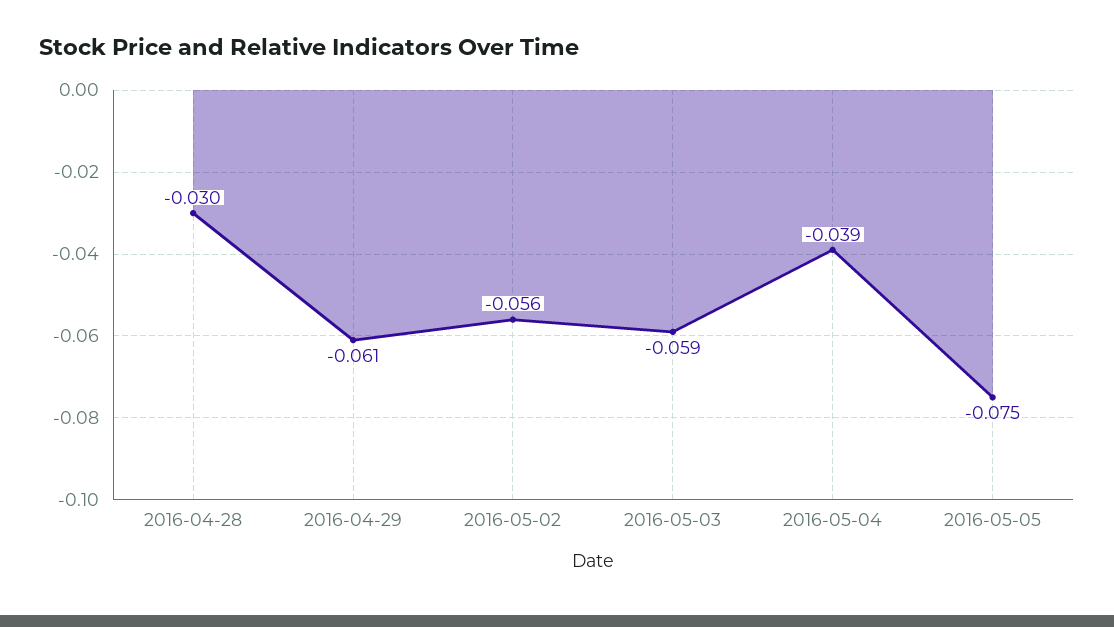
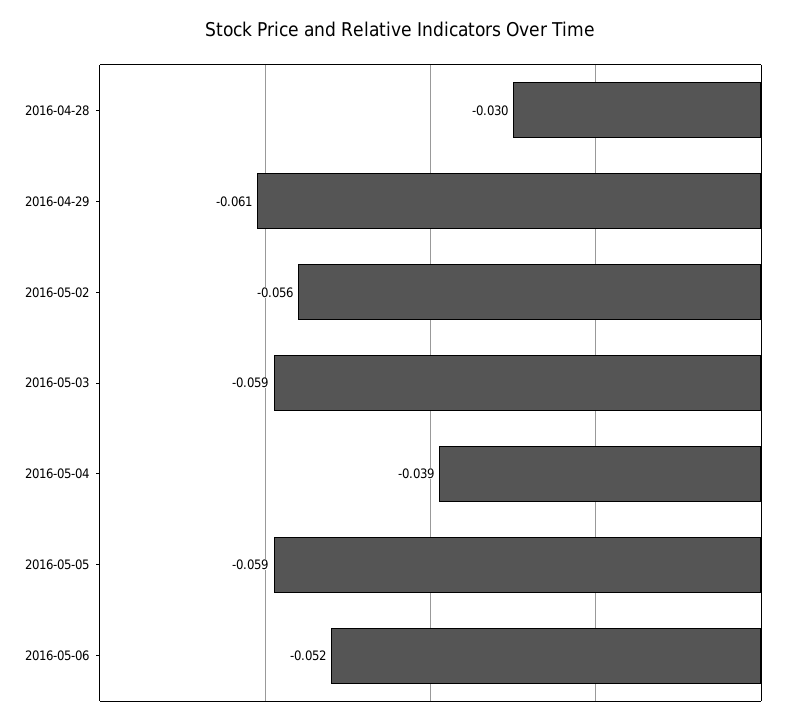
2016-05-05: -0.075 -> -0.059
2016-05-06: none -> -0.052

